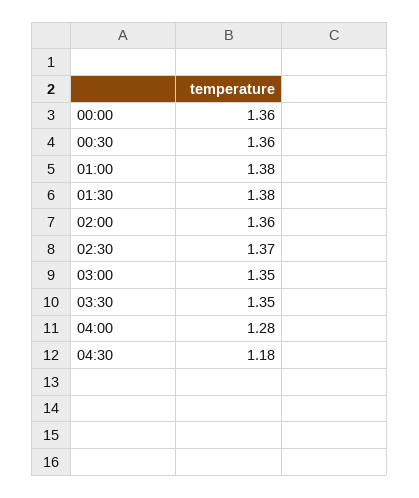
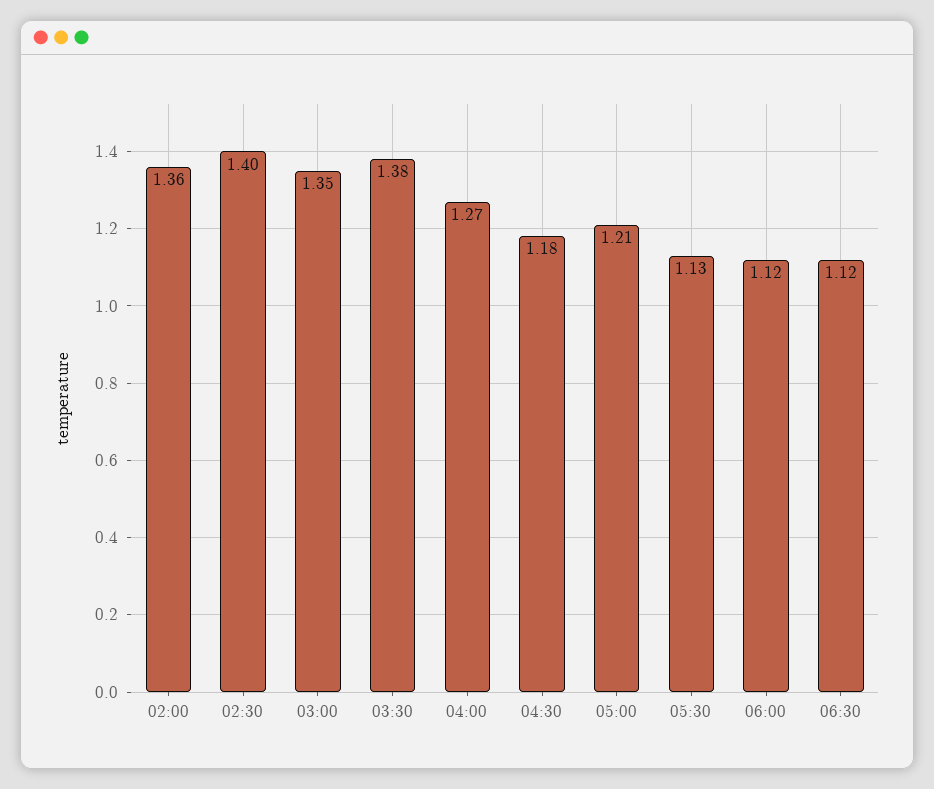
00:00: 1.36 -> none
00:30: 1.36 -> none
01:00: 1.38 -> none
01:30: 1.38 -> none
02:30: 1.37 -> 1.4
03:30: 1.35 -> 1.38
04:00: 1.28 -> 1.27
05:00: none -> 1.21
05:30: none -> 1.13
06:00: none -> 1.12
06:30: none -> 1.12

